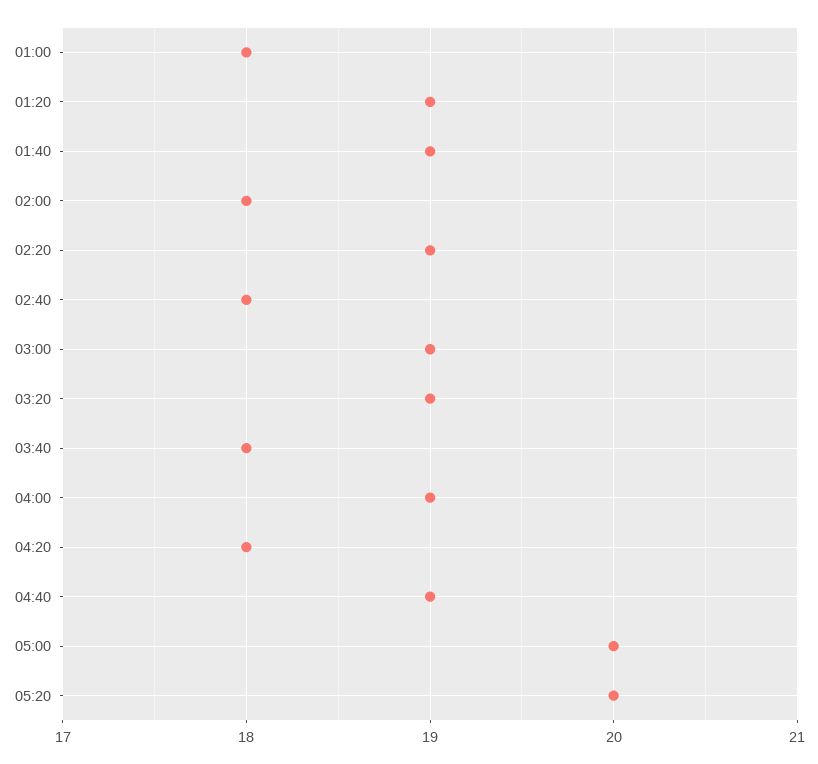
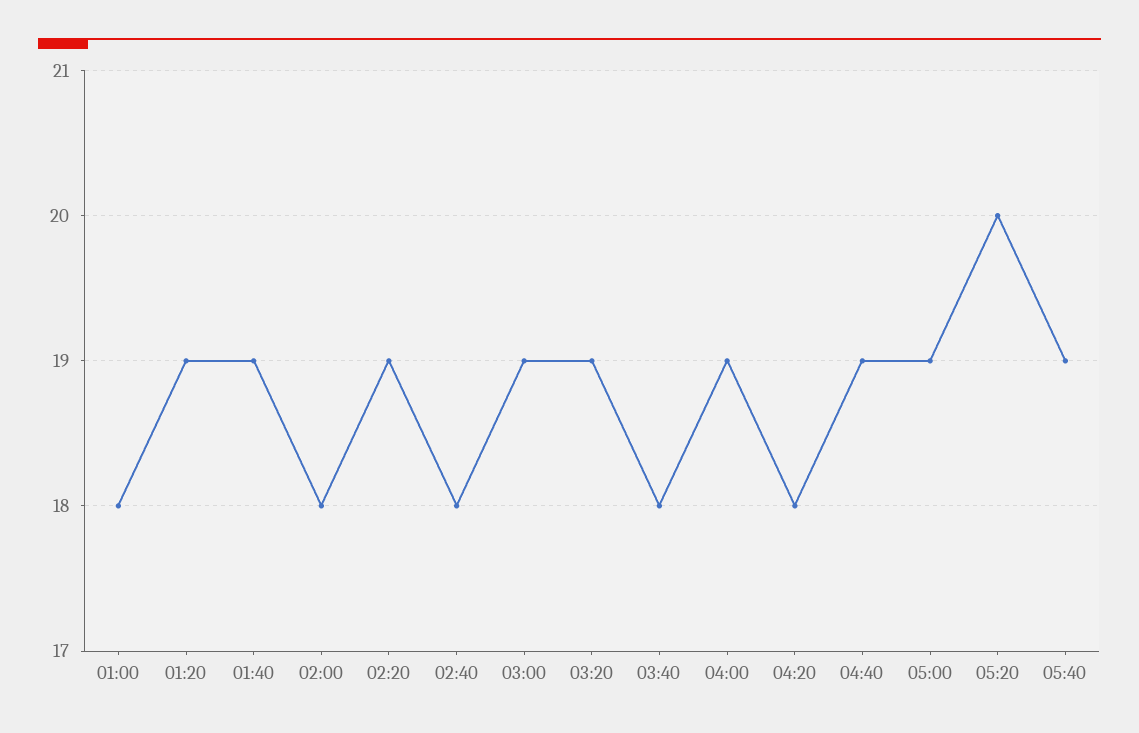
05:00: 20 -> 19
05:40: none -> 19

